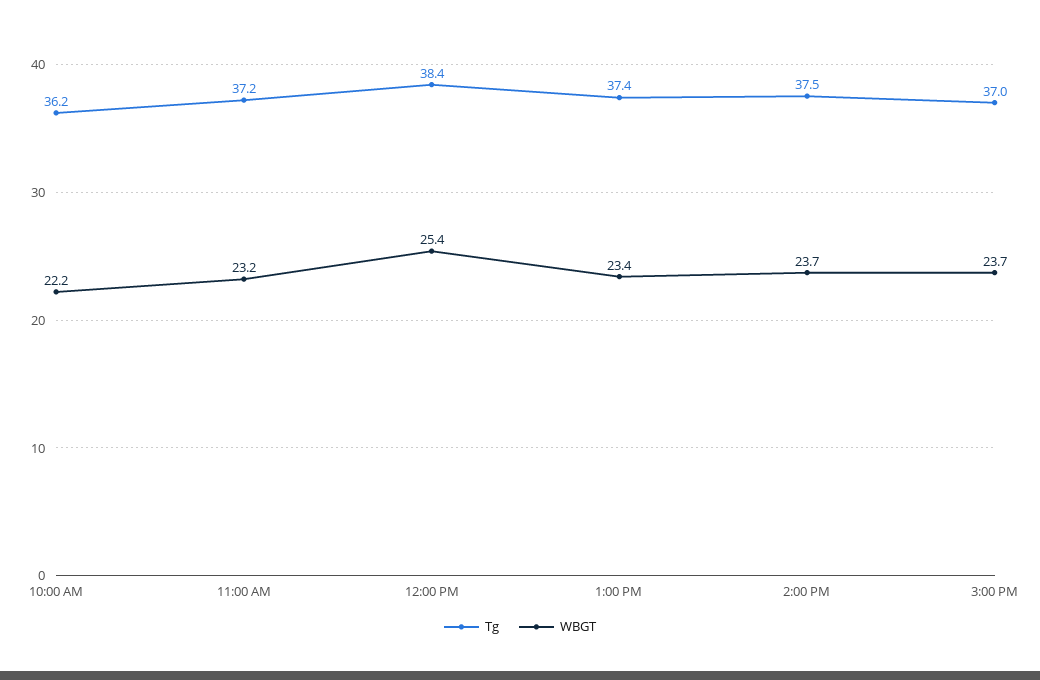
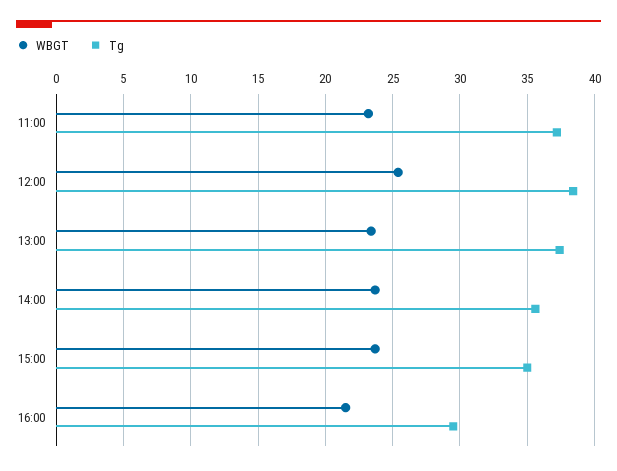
Tg, 10:00 AM: 36.2 -> none
WBGT, 10:00 AM: 22.2 -> none
Tg, 2:00 PM: 37.5 -> 35.5
Tg, 3:00 PM: 37 -> 35
WBGT, 16:00: none -> 21.5
Tg, 16:00: none -> 29.5

